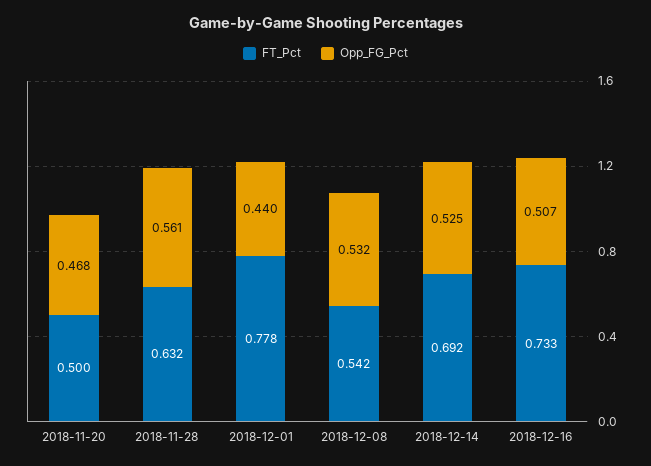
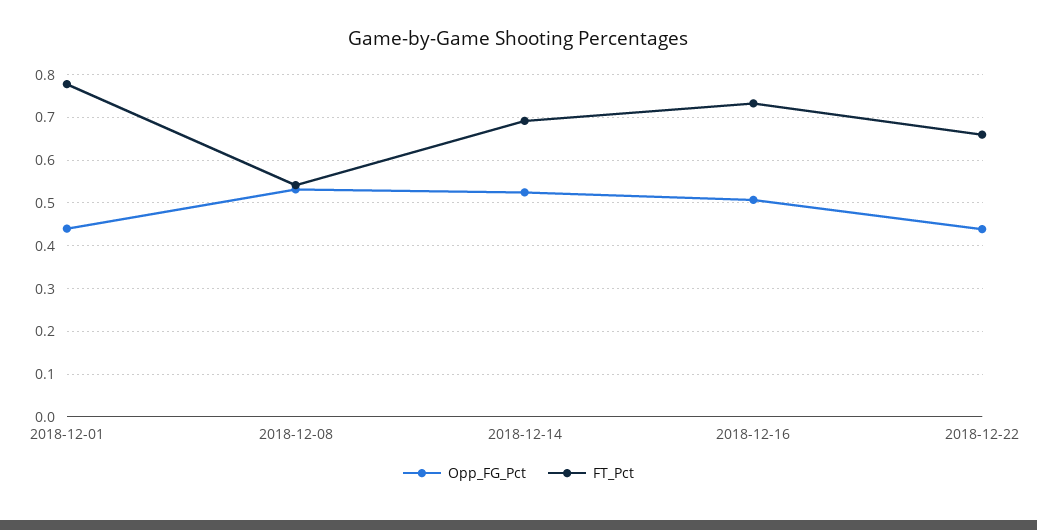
FT_Pct, 2018-11-20: 0.5 -> none
Opp_FG_Pct, 2018-11-20: 0.468 -> none
FT_Pct, 2018-11-28: 0.632 -> none
Opp_FG_Pct, 2018-11-28: 0.561 -> none
Opp_FG_Pct, 2018-12-22: none -> 0.44
FT_Pct, 2018-12-22: none -> 0.66

